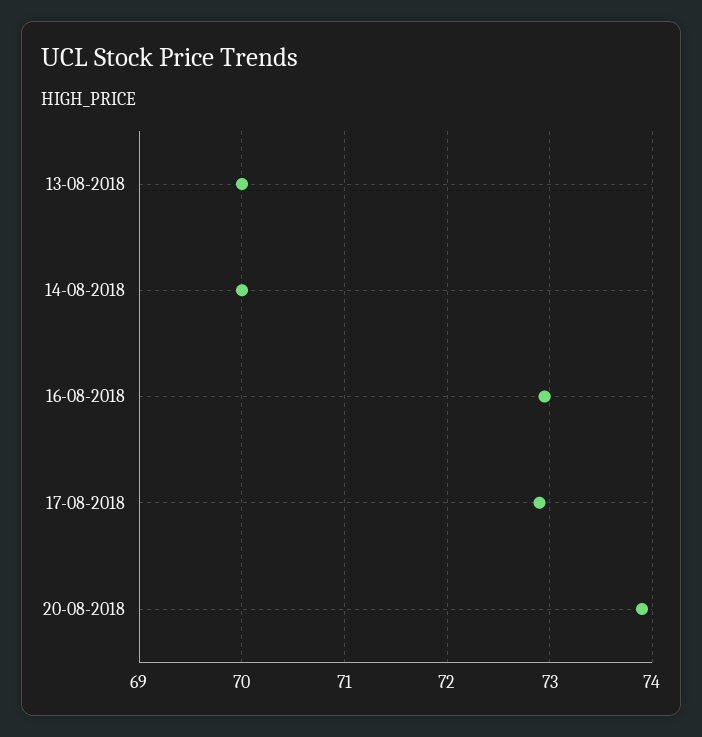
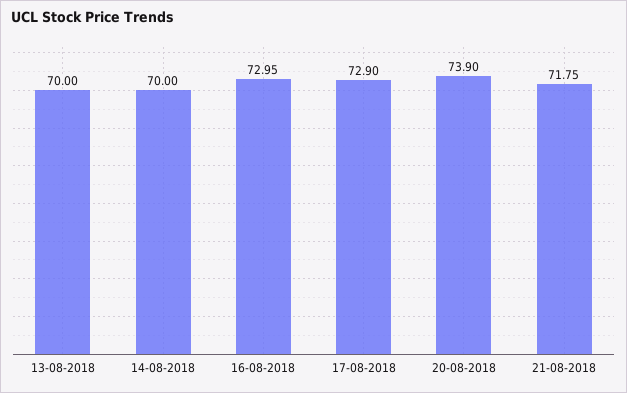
21-08-2018: none -> 71.75

